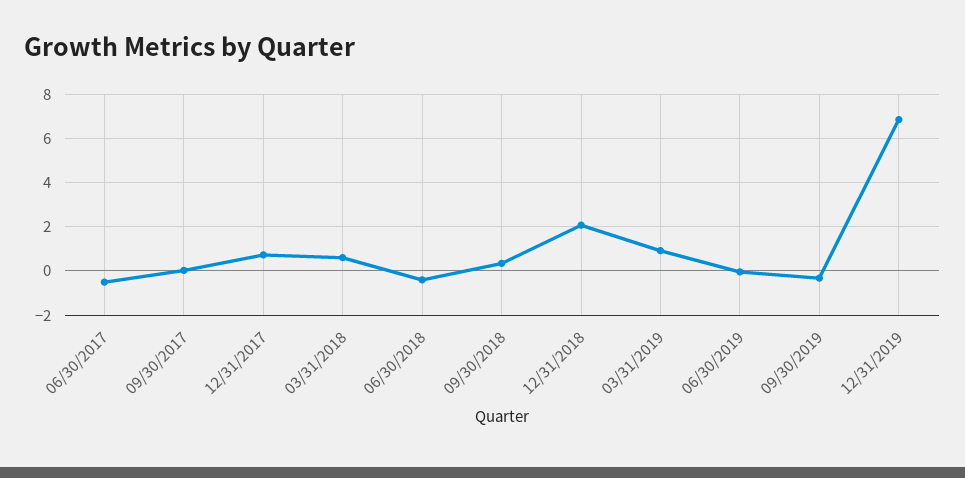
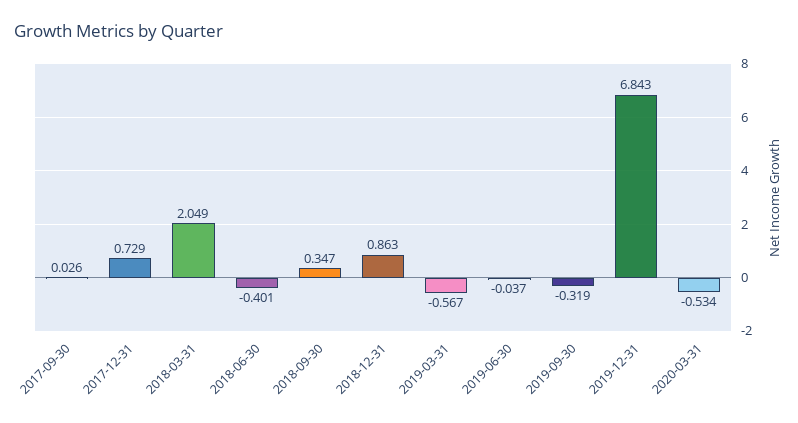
06/30/2017: -0.5 -> none
03/31/2018: 0.5 -> 2.049
12/31/2018: 2 -> 0.863
03/31/2019: 1 -> -0.567
2020-03-31: none -> -0.534

